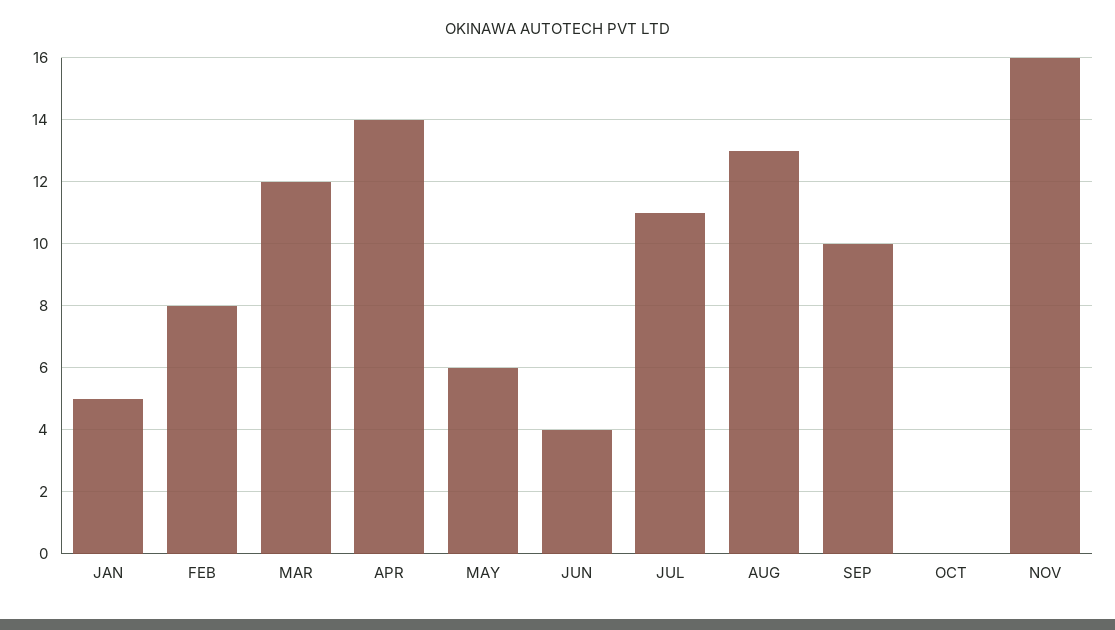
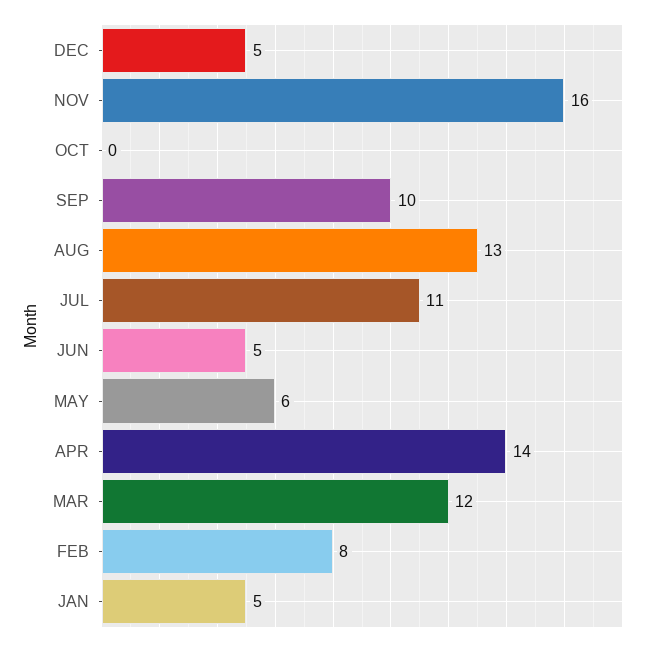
JUN: 4 -> 5
DEC: none -> 5

